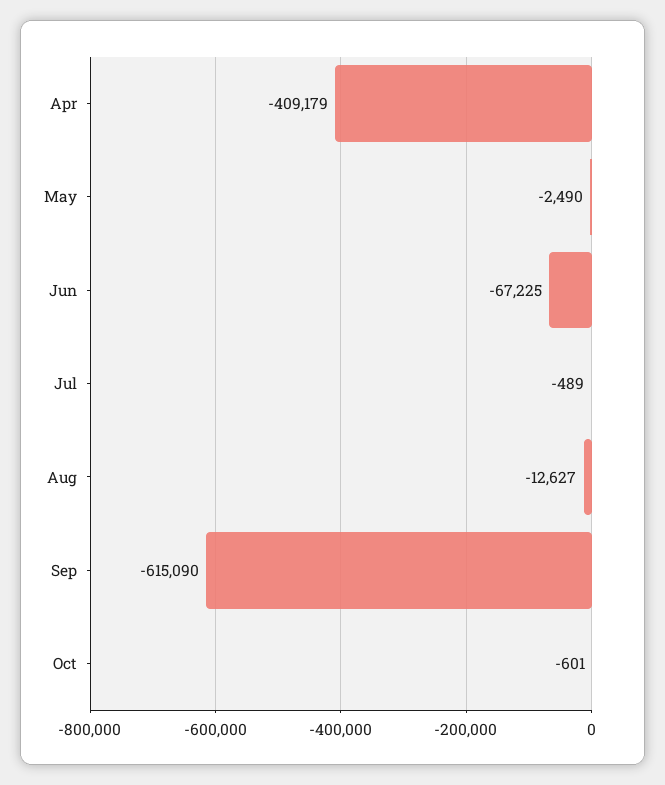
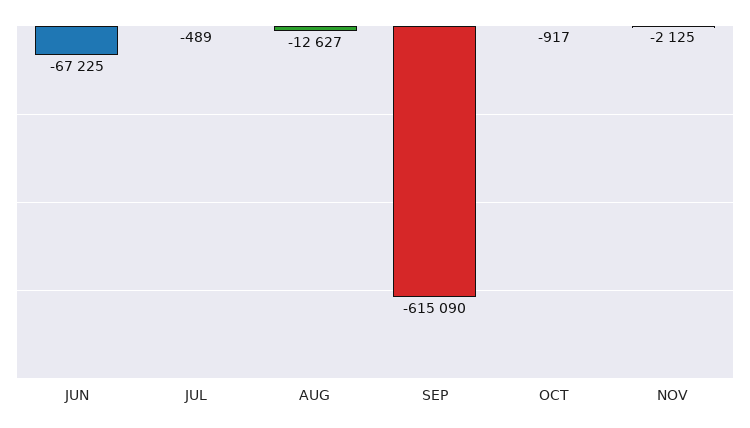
Apr: -409179 -> none
May: -2490 -> none
Oct: -601 -> -917
NOV: none -> -2125

